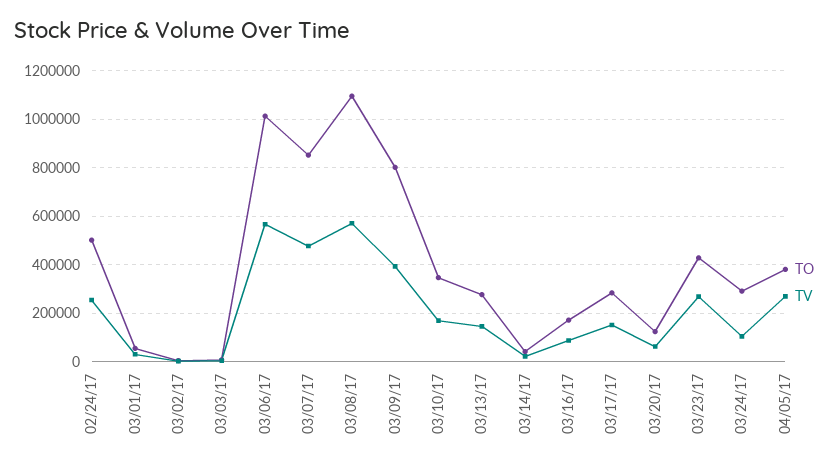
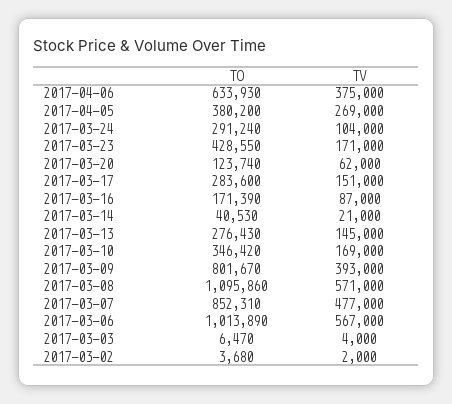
TO, 02/24/17: 500000 -> none
TV, 02/24/17: 250000 -> none
TO, 03/01/17: 50000 -> none
TV, 03/01/17: 25000 -> none
TV, 03/23/17: 275000 -> 171000
TO, 2017-04-06: none -> 633930
TV, 2017-04-06: none -> 375000

